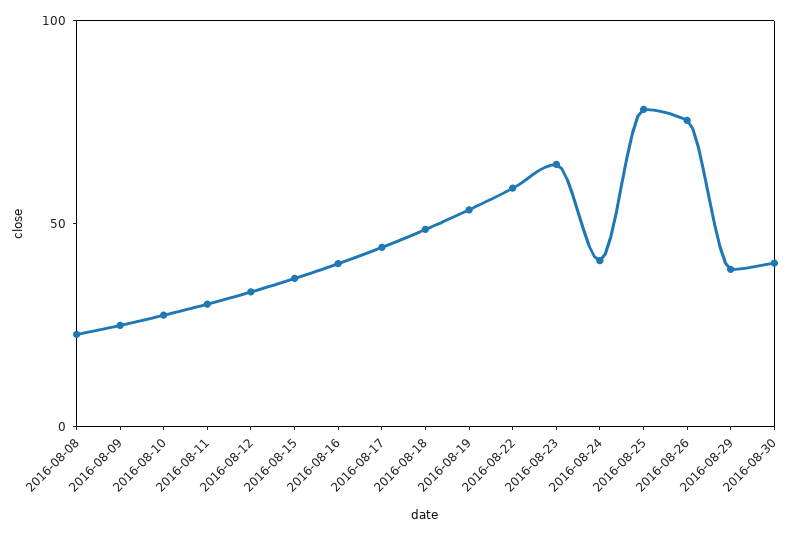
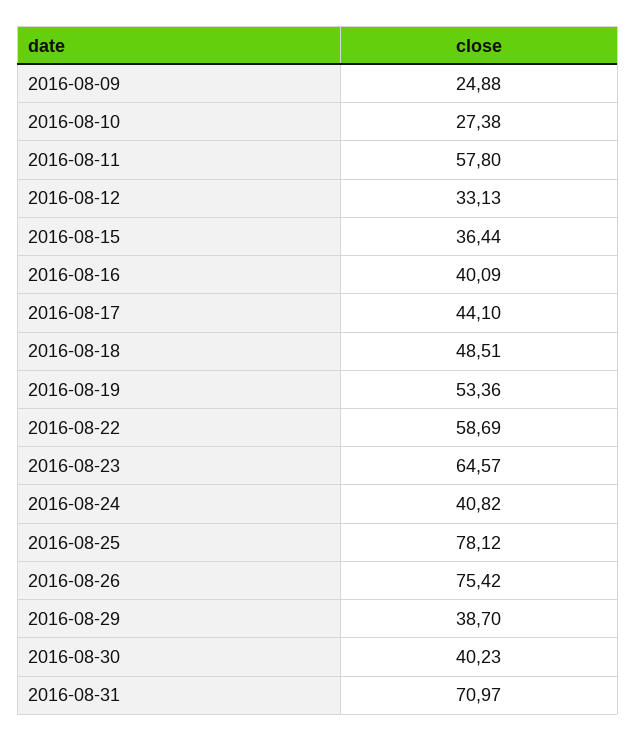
2016-08-08: 20 -> none
2016-08-11: 30 -> 57.8
2016-08-31: none -> 70.97

